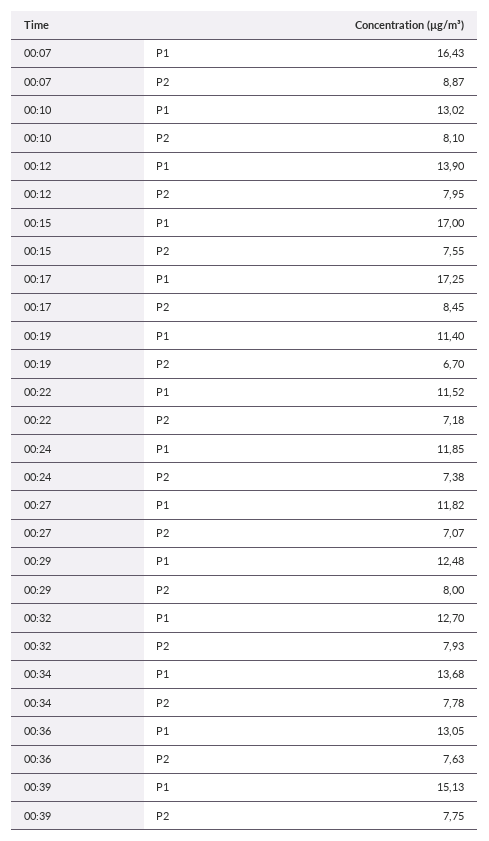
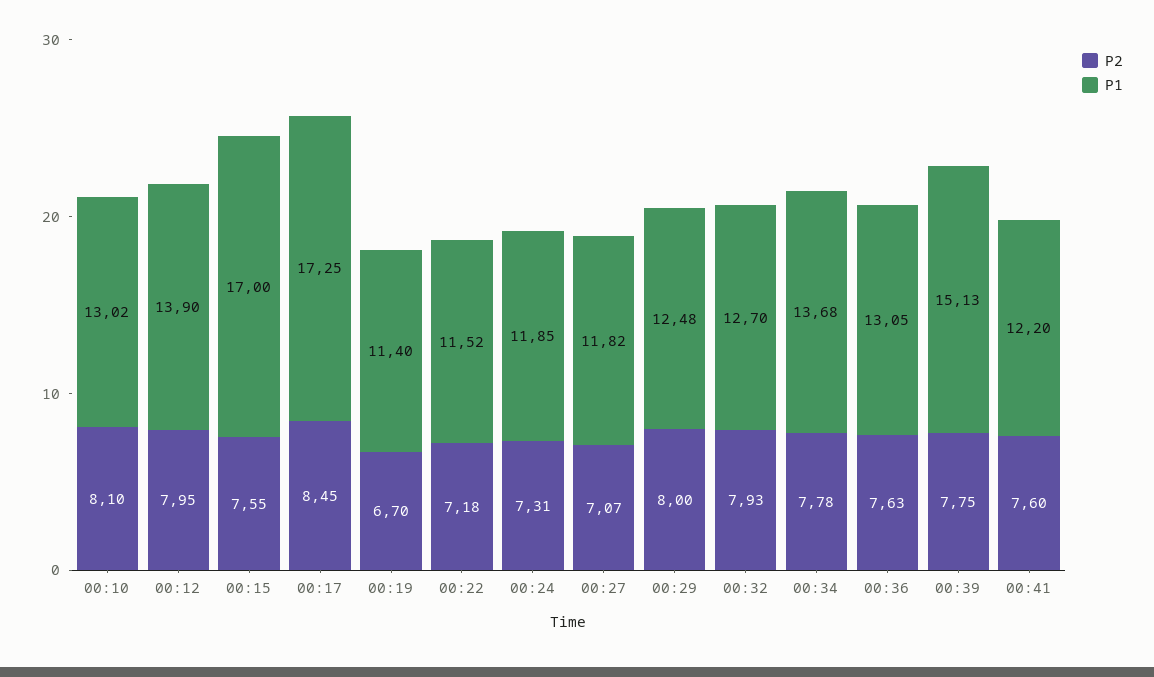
P1, 00:07: 16.43 -> none
P2, 00:07: 8.87 -> none
P2, 00:24: 7.38 -> 7.31
P2, 00:41: none -> 7.6
P1, 00:41: none -> 12.2

